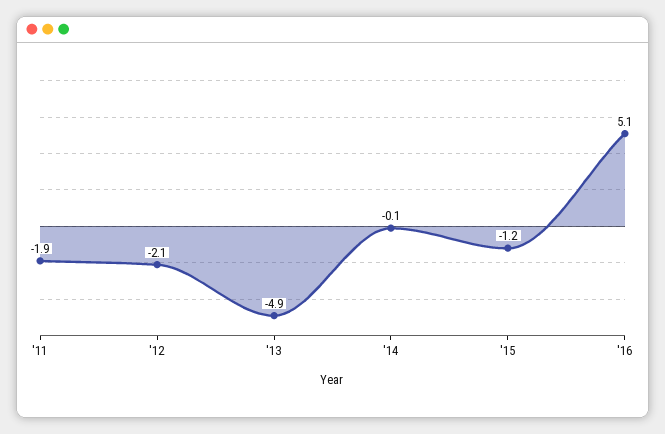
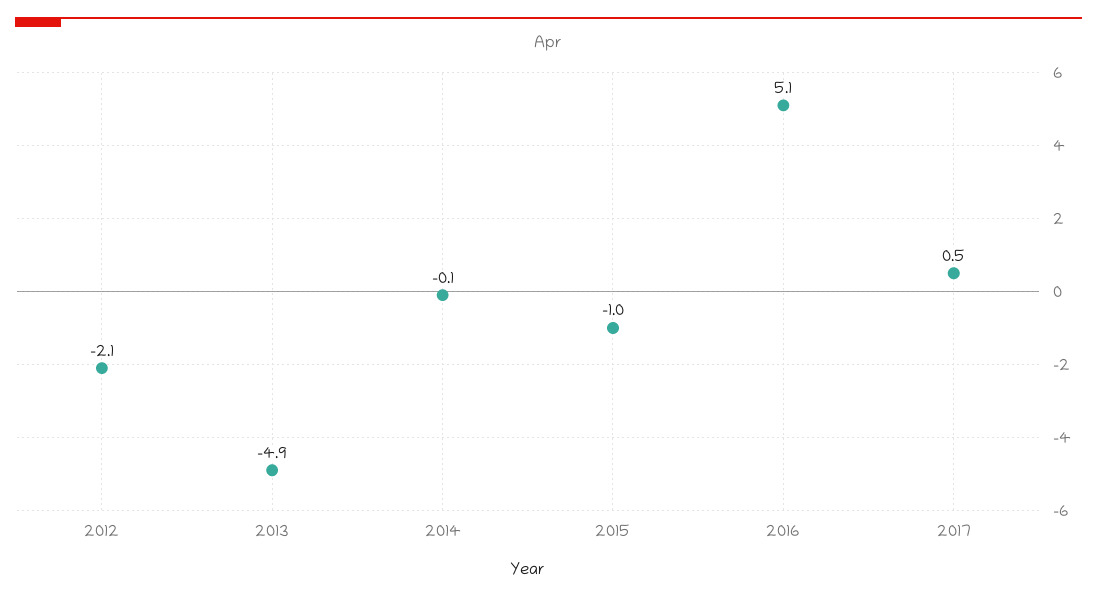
'11: -1.9 -> none
'15: -1.2 -> -1
2017: none -> 0.5

